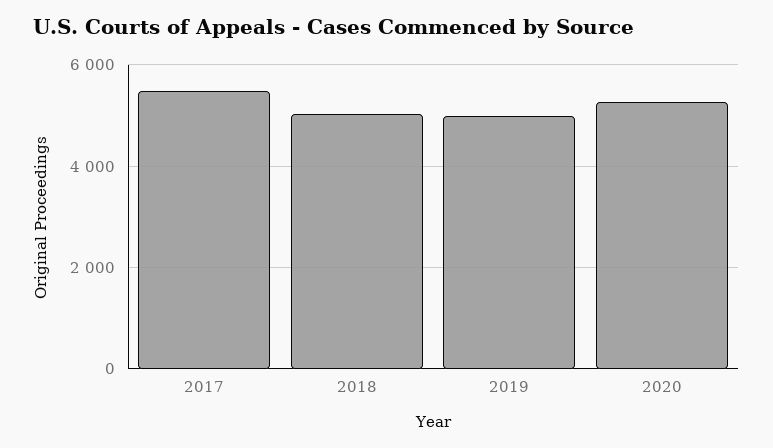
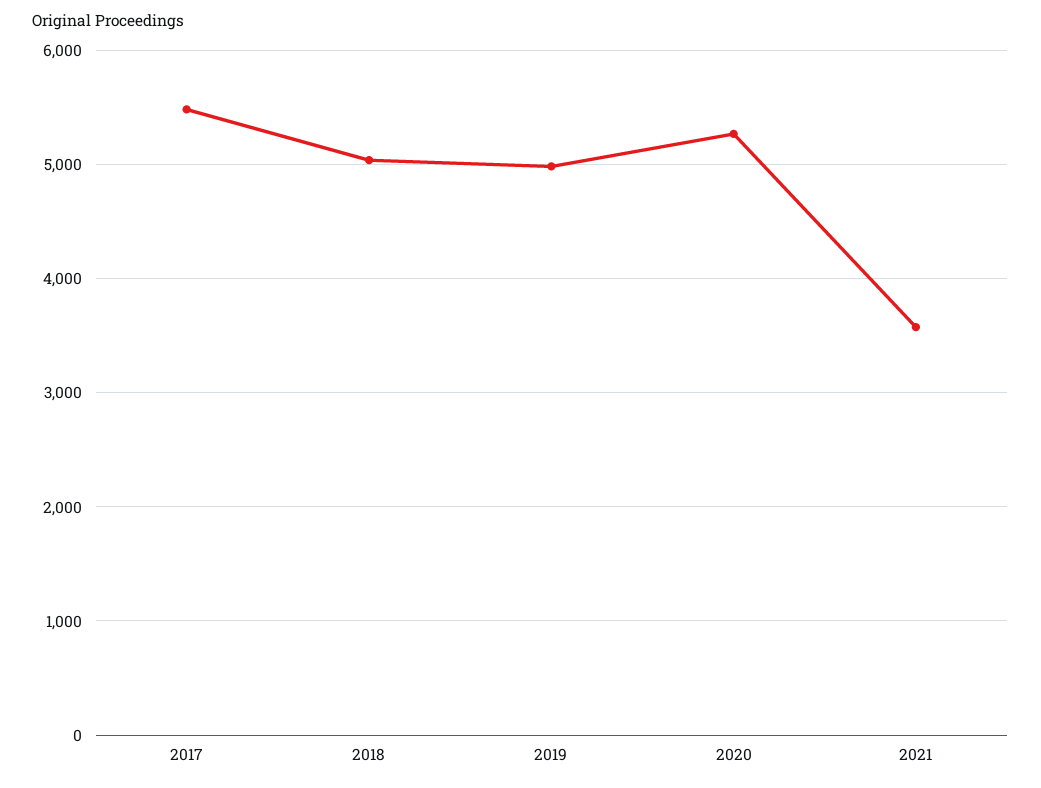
2021: none -> 3600

